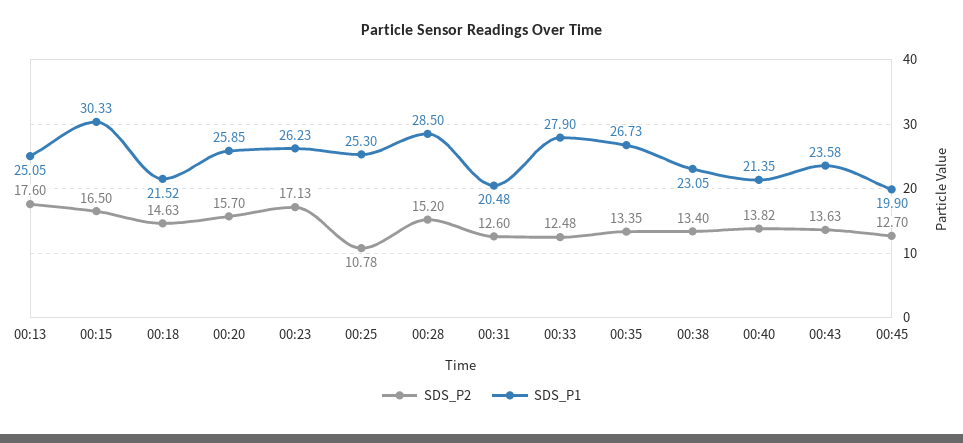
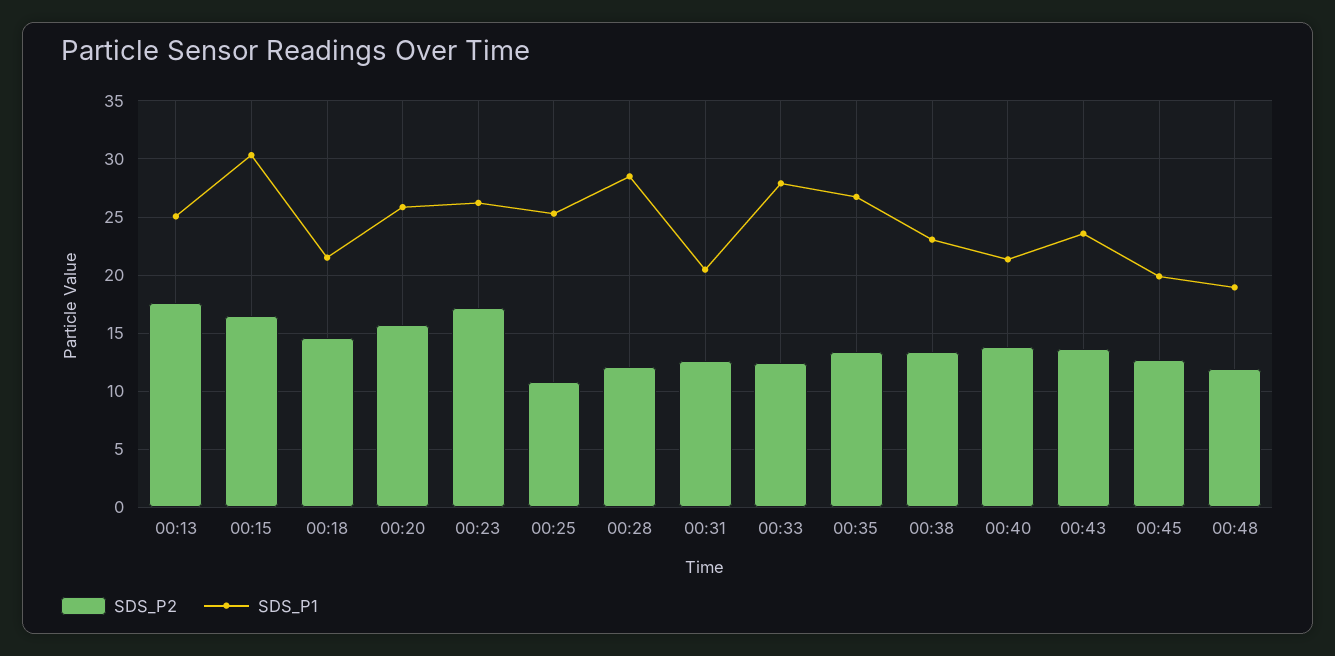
SDS_P2, 00:28: 15.2 -> 12
SDS_P2, 00:48: none -> 12
SDS_P1, 00:48: none -> 19

